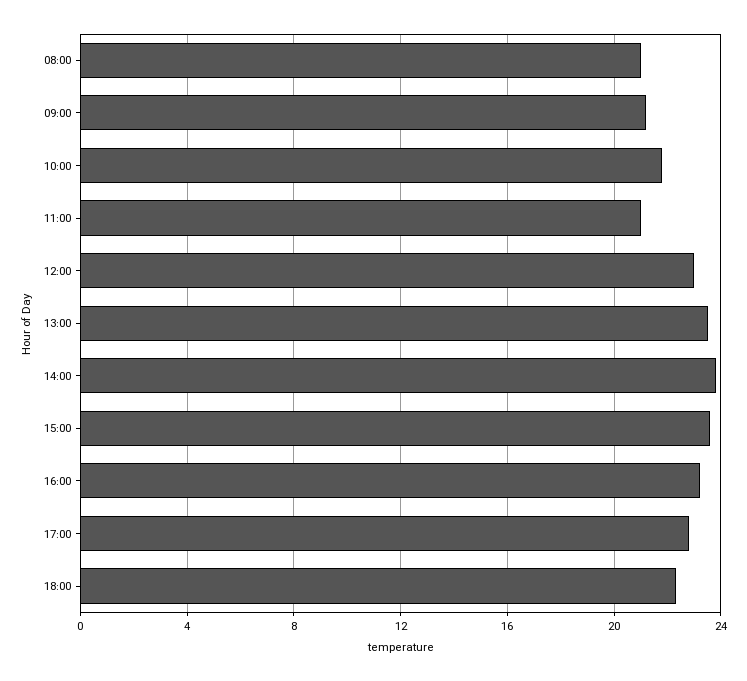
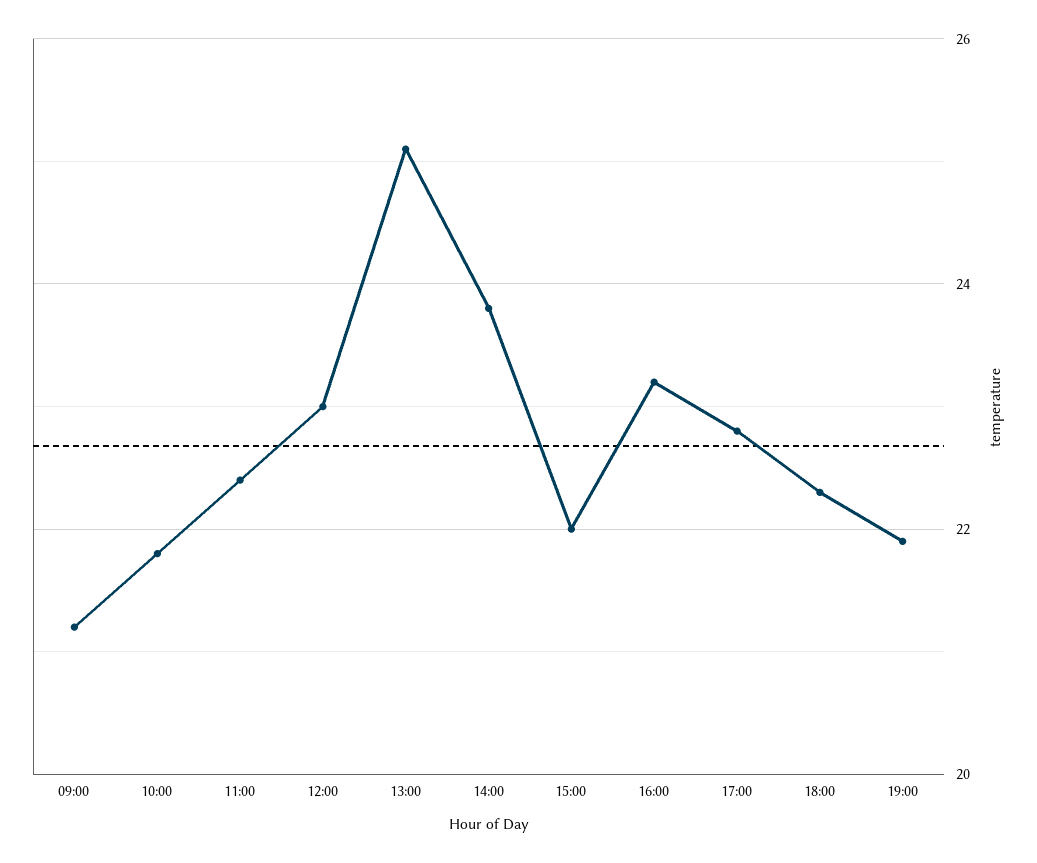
08:00: 21 -> none
11:00: 21 -> 22.5
13:00: 23.5 -> 25
15:00: 23.5 -> 22
19:00: none -> 22

